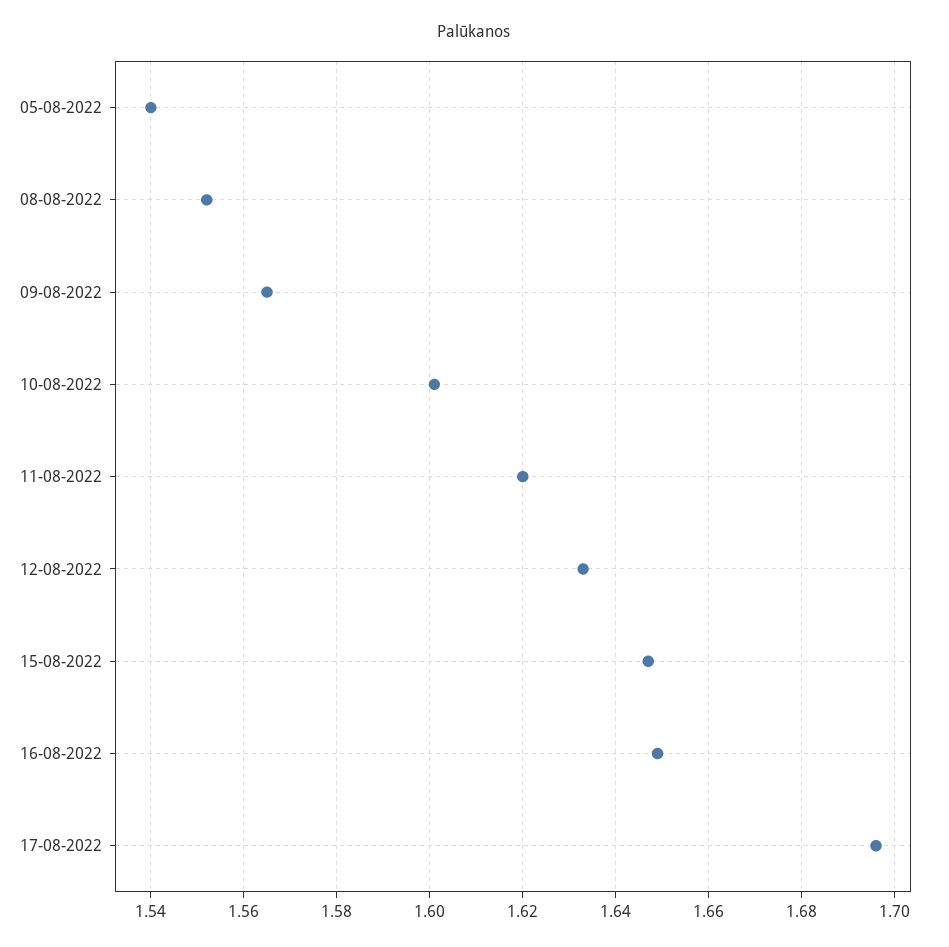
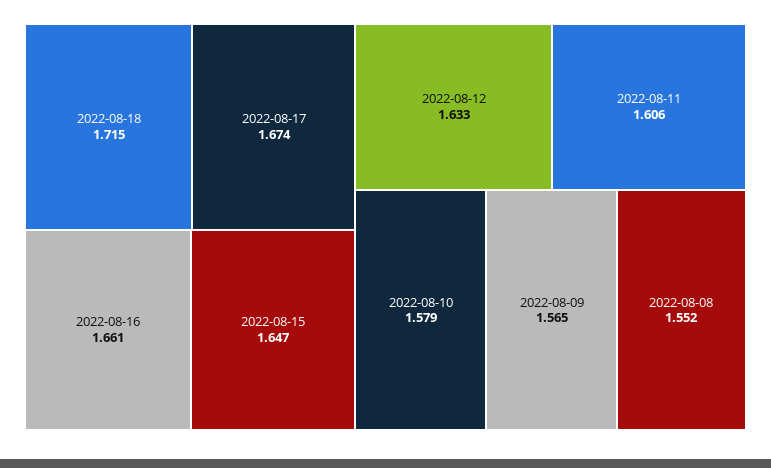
05-08-2022: 1.54 -> none
10-08-2022: 1.6 -> 1.579
11-08-2022: 1.62 -> 1.606
16-08-2022: 1.65 -> 1.661
17-08-2022: 1.695 -> 1.674
2022-08-18: none -> 1.715

